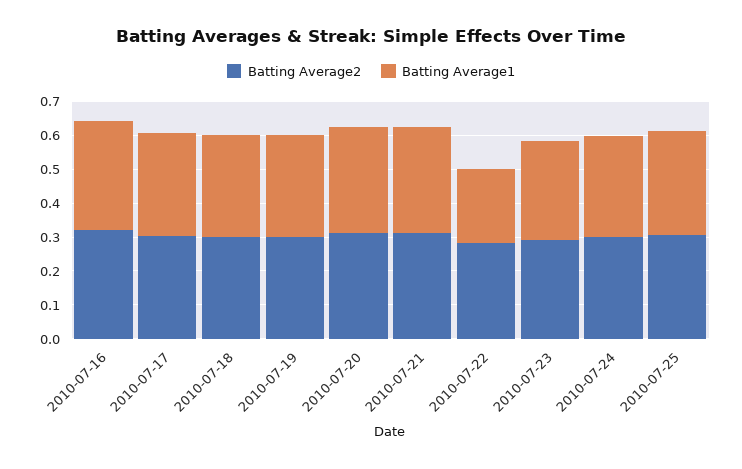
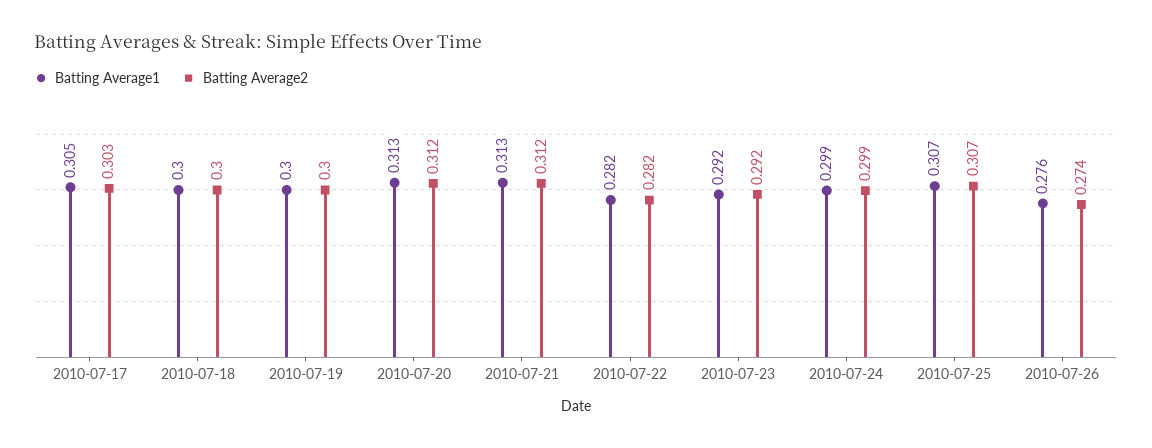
Batting Average2, 2010-07-16: 0.325 -> none
Batting Average1, 2010-07-16: 0.325 -> none
Batting Average1, 2010-07-22: 0.225 -> 0.282
Batting Average1, 2010-07-26: none -> 0.276
Batting Average2, 2010-07-26: none -> 0.274

